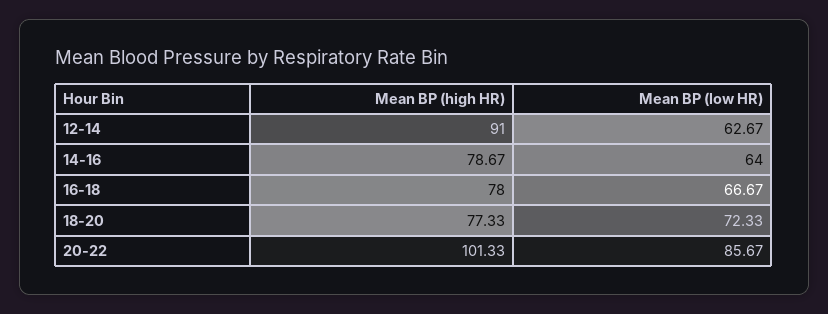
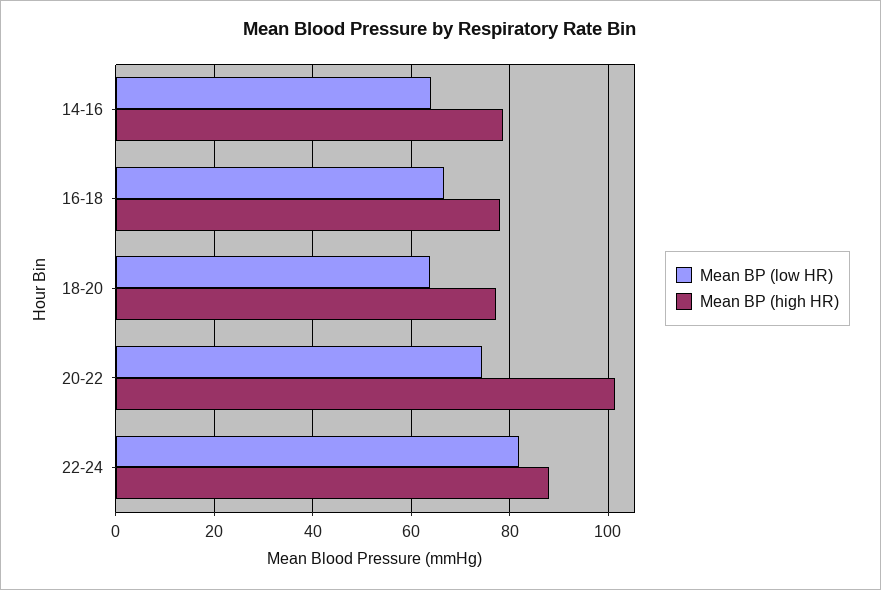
Mean BP (high HR), 12-14: 91 -> none
Mean BP (low HR), 12-14: 62.67 -> none
Mean BP (low HR), 18-20: 72.33 -> 64
Mean BP (low HR), 20-22: 85.67 -> 74
Mean BP (low HR), 22-24: none -> 82
Mean BP (high HR), 22-24: none -> 88

